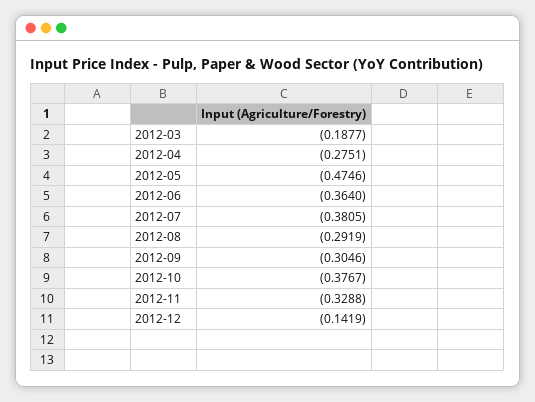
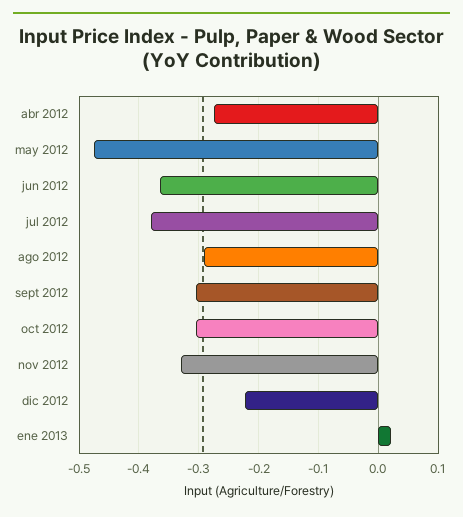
2012-03: -0.1877 -> none
2012-10: -0.3767 -> -0.3
2012-12: -0.1419 -> -0.22
ene 2013: none -> 0.02

